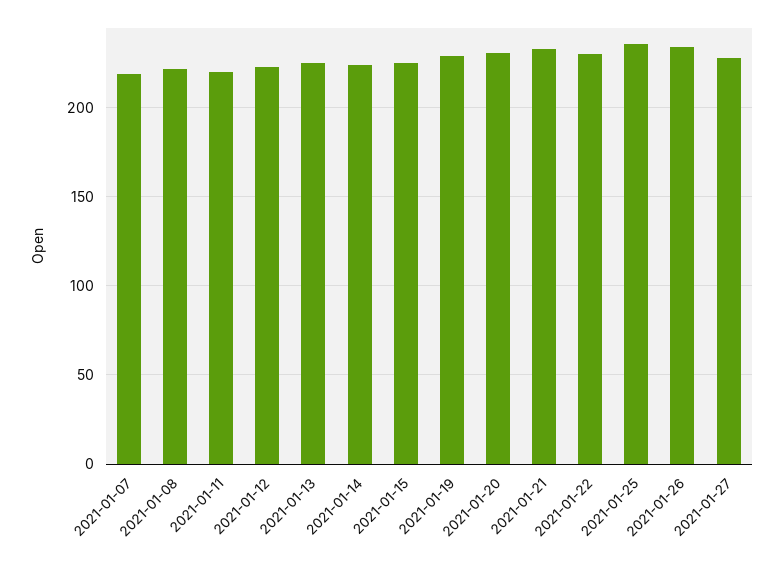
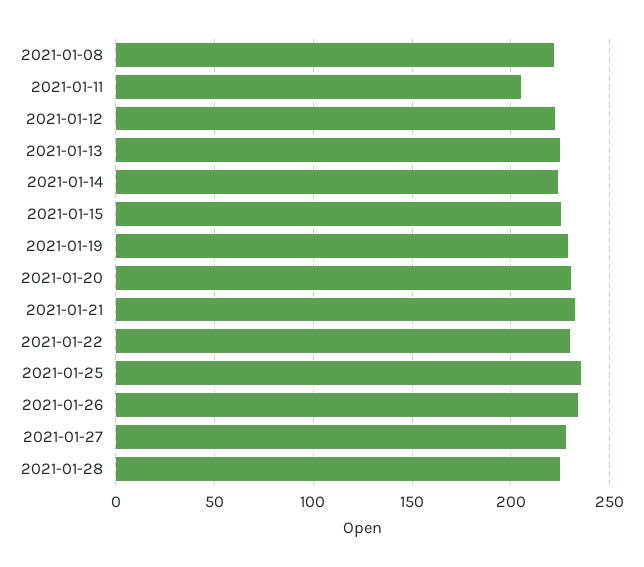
2021-01-07: 220 -> none
2021-01-11: 220 -> 205
2021-01-28: none -> 225

